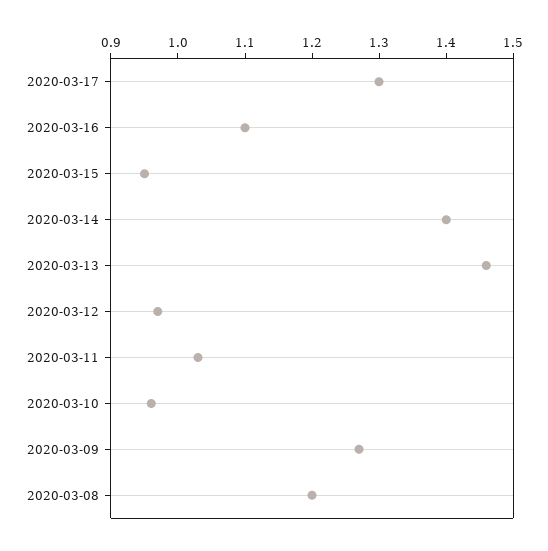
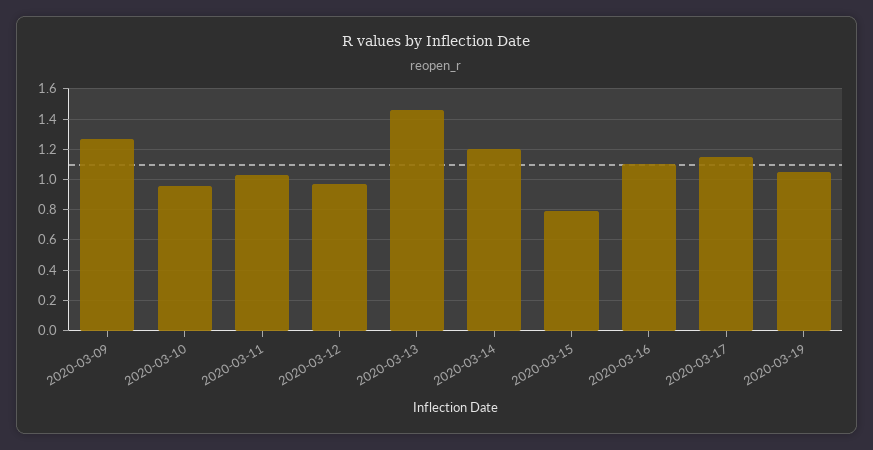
2020-03-17: 1.3 -> 1.15
2020-03-15: 0.95 -> 0.8
2020-03-14: 1.4 -> 1.2
2020-03-08: 1.2 -> none
2020-03-19: none -> 1.05

